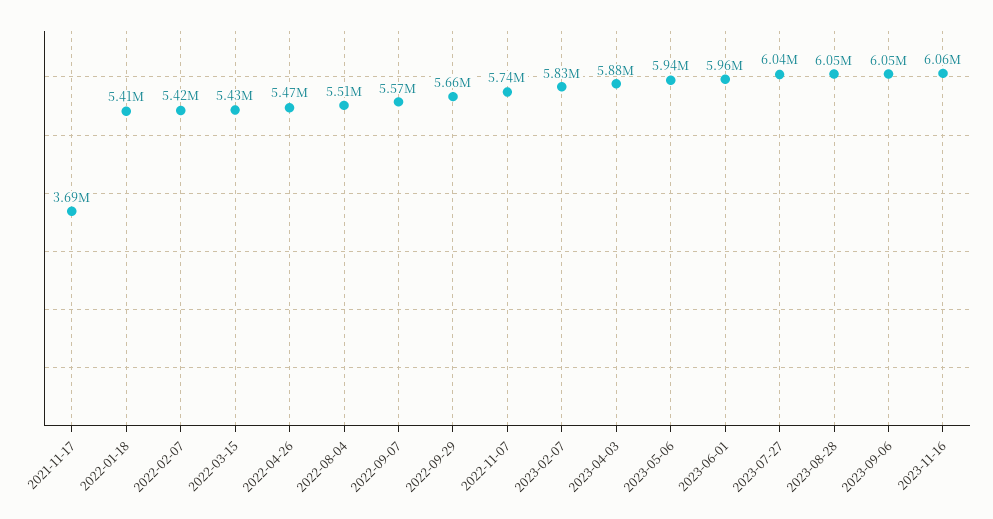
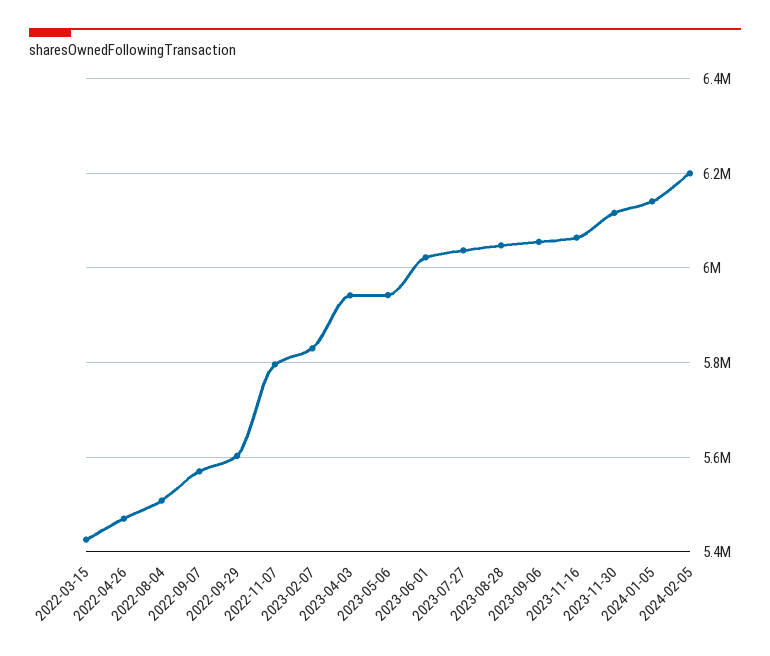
2021-11-17: 3690000 -> none
2022-01-18: 5410000 -> none
2022-02-07: 5420000 -> none
2022-09-29: 5660000 -> 5600000
2022-11-07: 5740000 -> 5800000
2023-04-03: 5880000 -> 5940000
2023-06-01: 5960000 -> 6020000
2023-11-30: none -> 6120000
2024-01-05: none -> 6140000
2024-02-05: none -> 6200000

